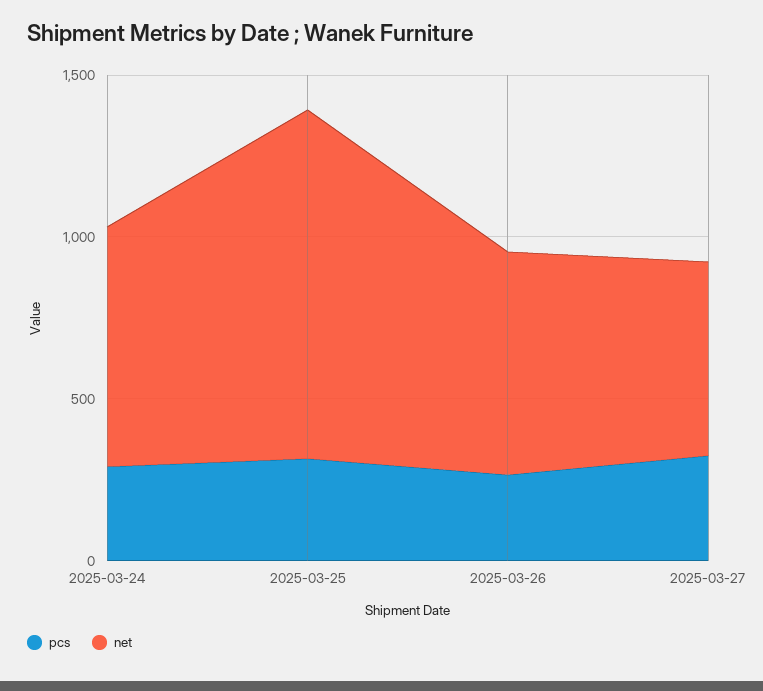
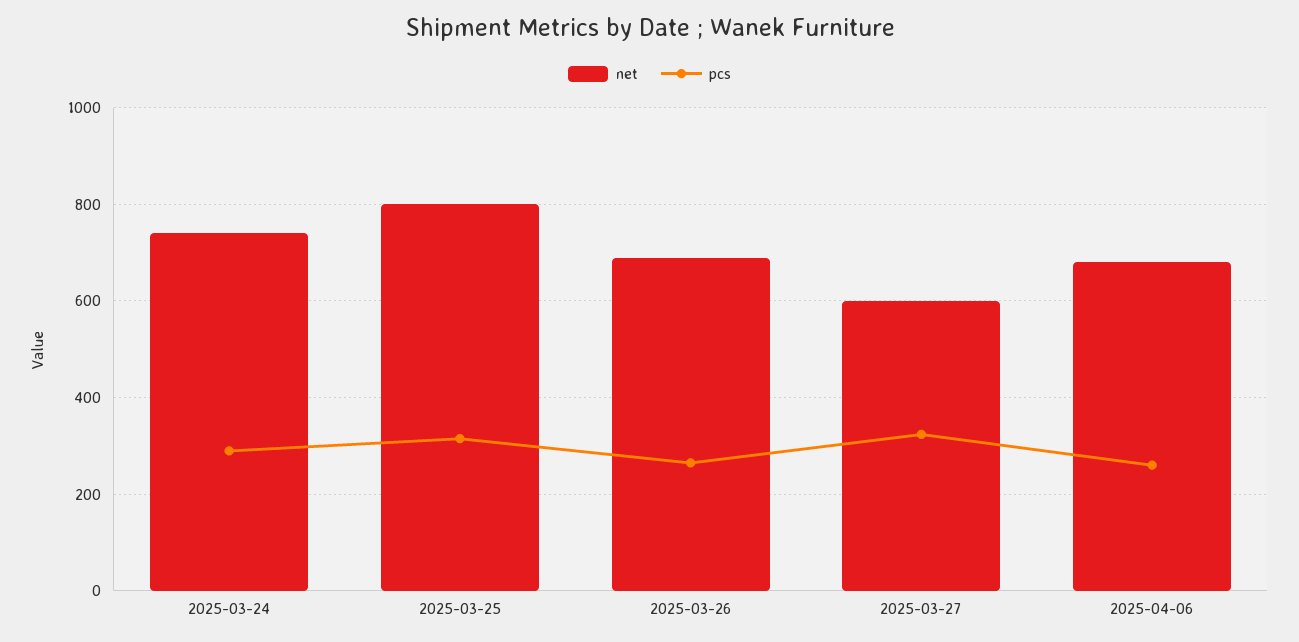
net, 2025-03-25: 1100 -> 800
net, 2025-04-06: none -> 680
pcs, 2025-04-06: none -> 260

